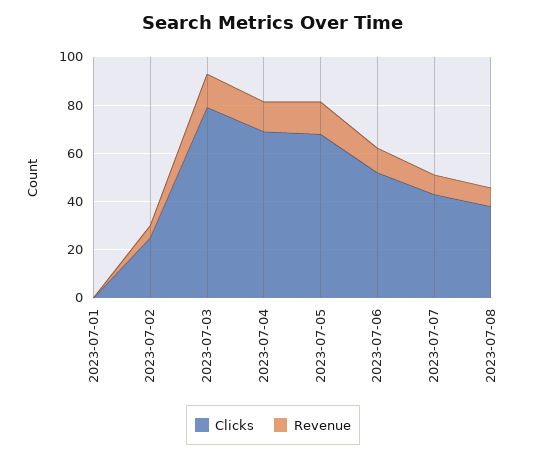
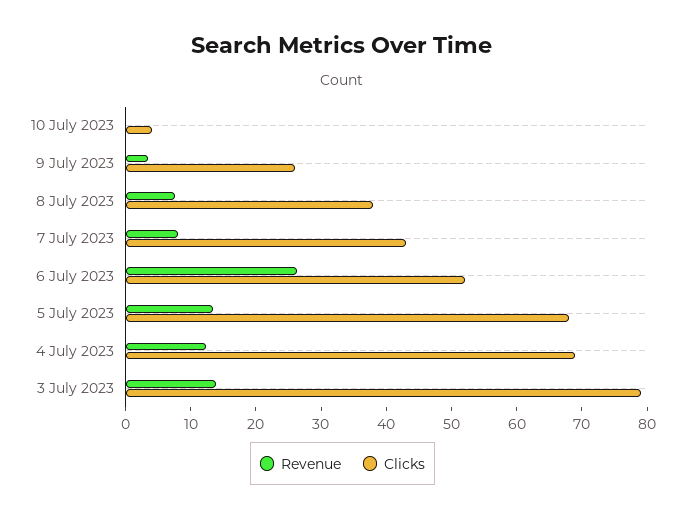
Clicks, 2023-07-01: 0 -> none
Revenue, 2023-07-01: 0 -> none
Clicks, 2023-07-02: 25 -> none
Revenue, 2023-07-02: 5 -> none
Revenue, 2023-07-06: 10 -> 26
Revenue, 10 July 2023: none -> 0
Clicks, 10 July 2023: none -> 4
Revenue, 9 July 2023: none -> 4
Clicks, 9 July 2023: none -> 26

